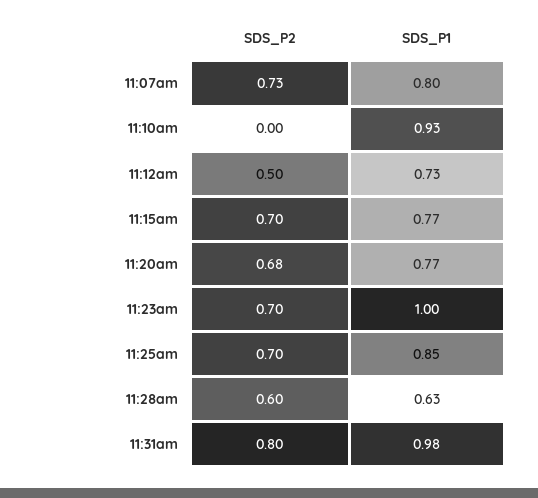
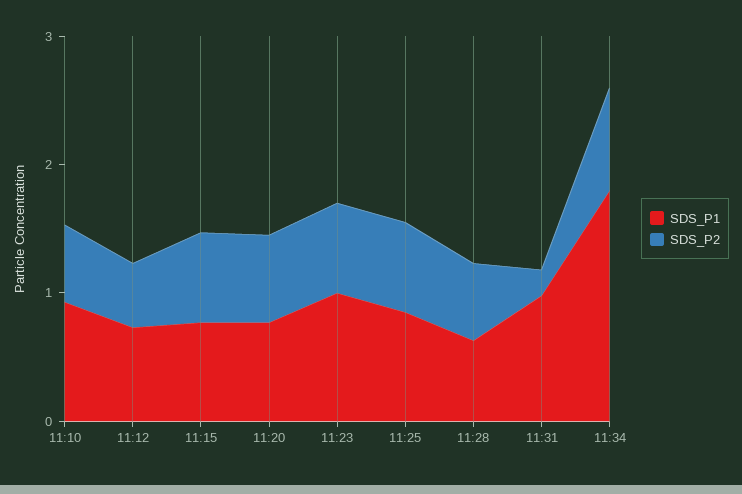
SDS_P2, 11:07am: 0.73 -> none
SDS_P1, 11:07am: 0.8 -> none
SDS_P2, 11:10am: 0 -> 0.6
SDS_P2, 11:31am: 0.8 -> 0.2
SDS_P1, 11:34: none -> 1.8
SDS_P2, 11:34: none -> 0.8

